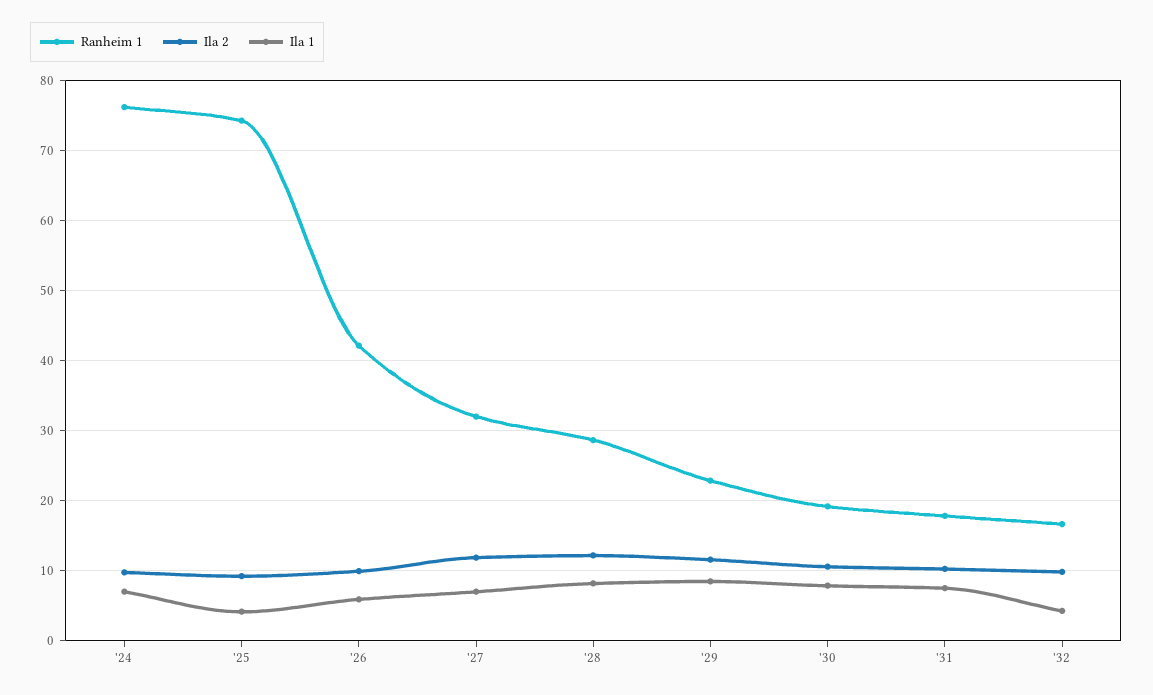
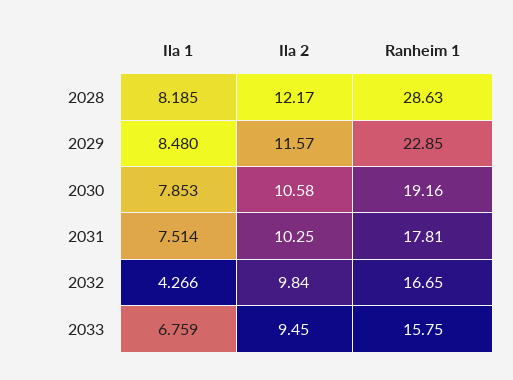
Ranheim 1, '24: 76 -> none
Ila 2, '24: 10 -> none
Ila 1, '24: 7 -> none
Ranheim 1, '25: 74 -> none
Ila 2, '25: 9 -> none
Ila 1, '25: 4 -> none
Ranheim 1, '26: 42 -> none
Ila 2, '26: 10 -> none
Ila 1, '26: 6 -> none
Ranheim 1, '27: 32 -> none
Ila 2, '27: 12 -> none
Ila 1, '27: 7 -> none
Ila 1, 2033: none -> 6.759
Ila 2, 2033: none -> 9.45
Ranheim 1, 2033: none -> 15.75

